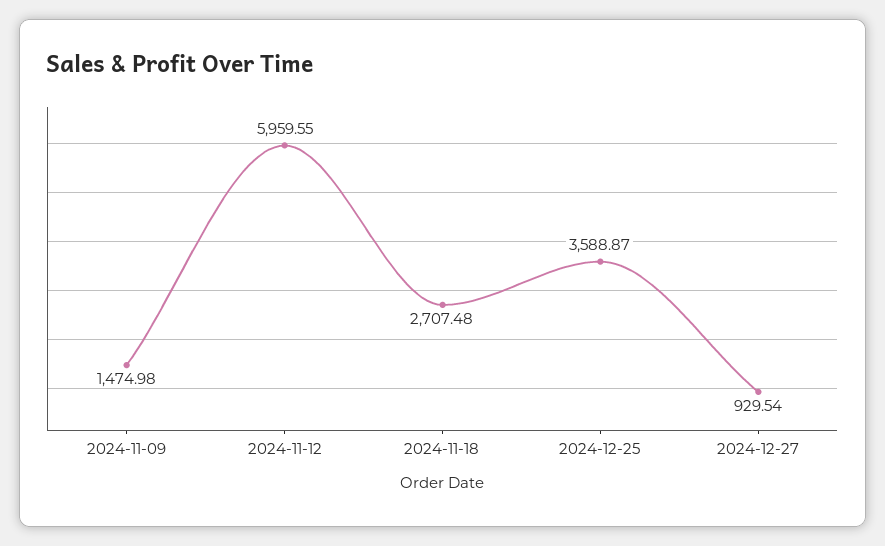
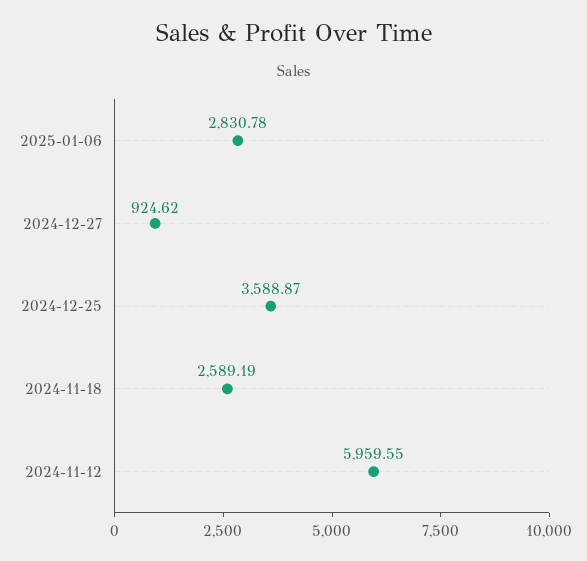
2024-11-09: 1474.98 -> none
2024-11-18: 2707.48 -> 2589.19
2024-12-27: 929.54 -> 924.62
2025-01-06: none -> 2830.78

